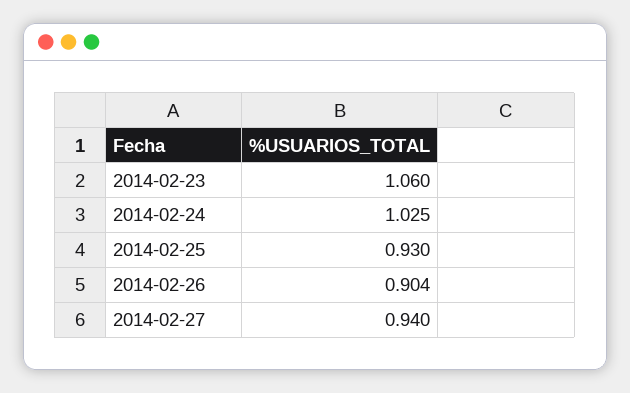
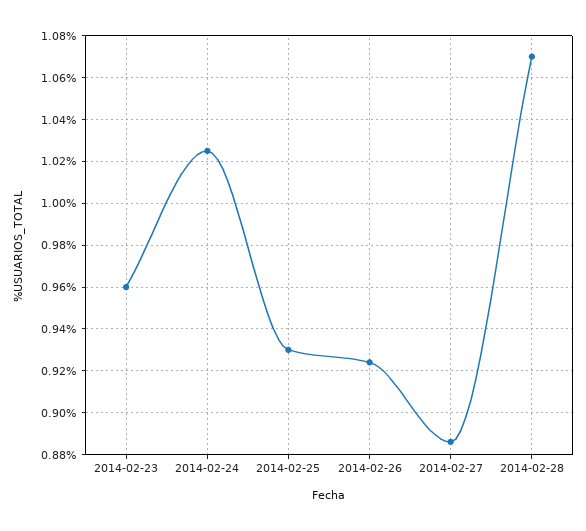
2014-02-23: 1.06 -> 0.96
2014-02-26: 0.904 -> 0.925
2014-02-27: 0.94 -> 0.885
2014-02-28: none -> 1.07

